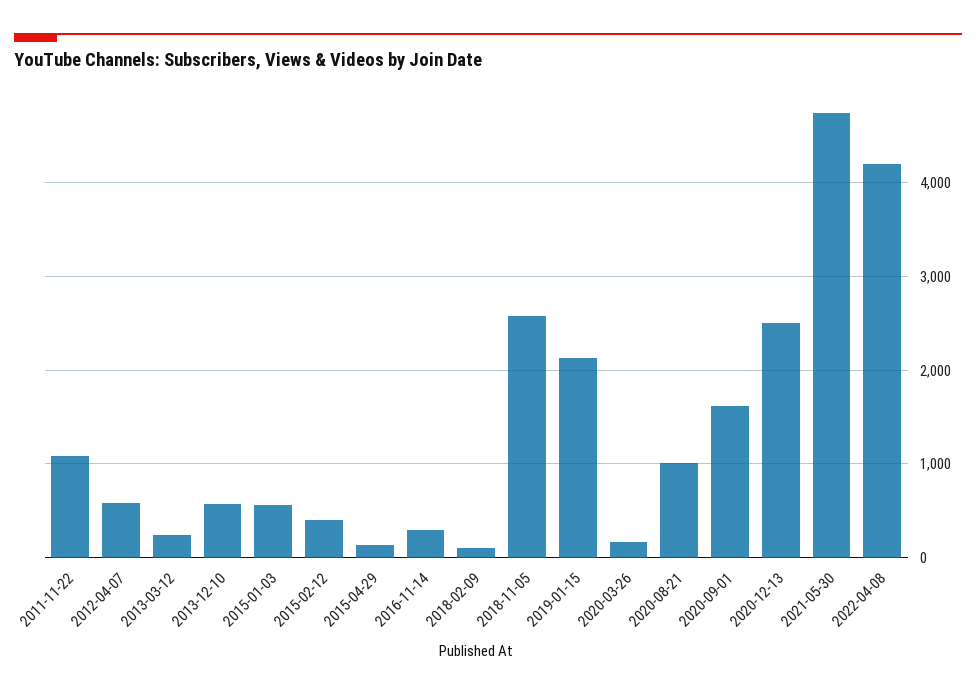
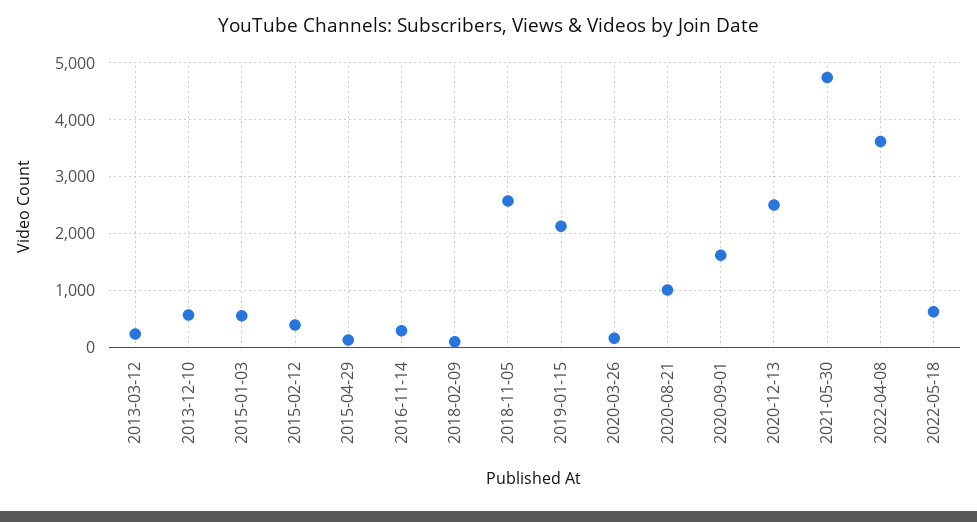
2011-11-22: 1100 -> none
2012-04-07: 600 -> none
2022-04-08: 4200 -> 3600
2022-05-18: none -> 600

